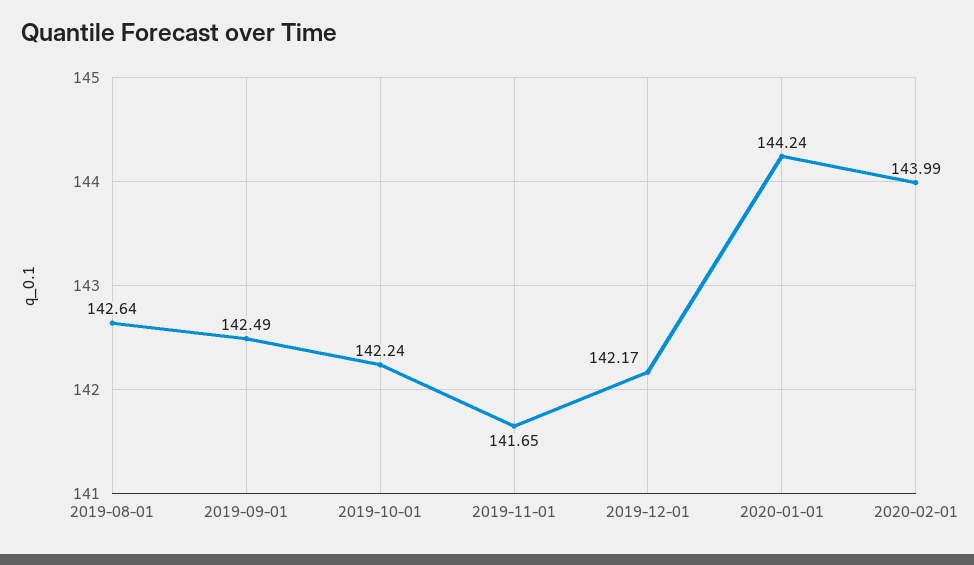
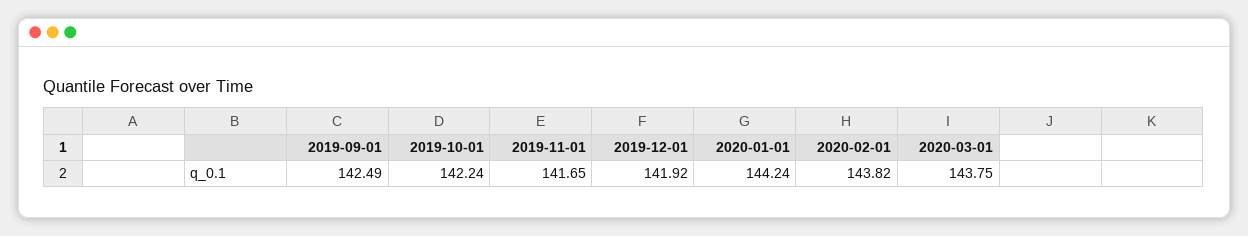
2019-08-01: 142.64 -> none
2019-12-01: 142.17 -> 141.92
2020-02-01: 143.99 -> 143.82
2020-03-01: none -> 143.75

